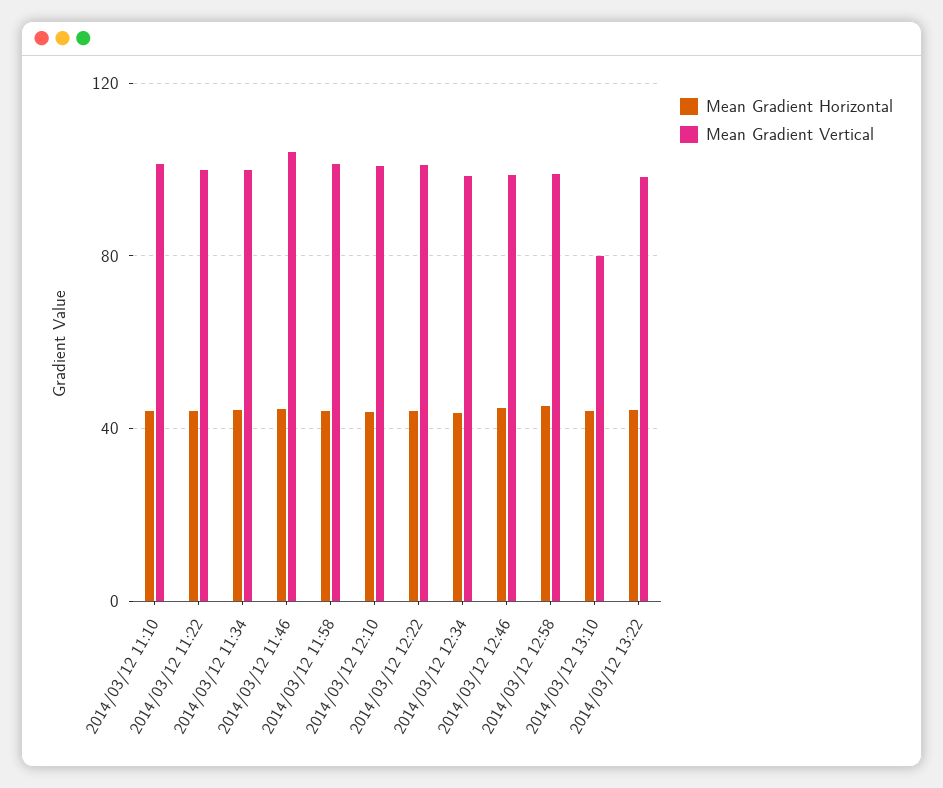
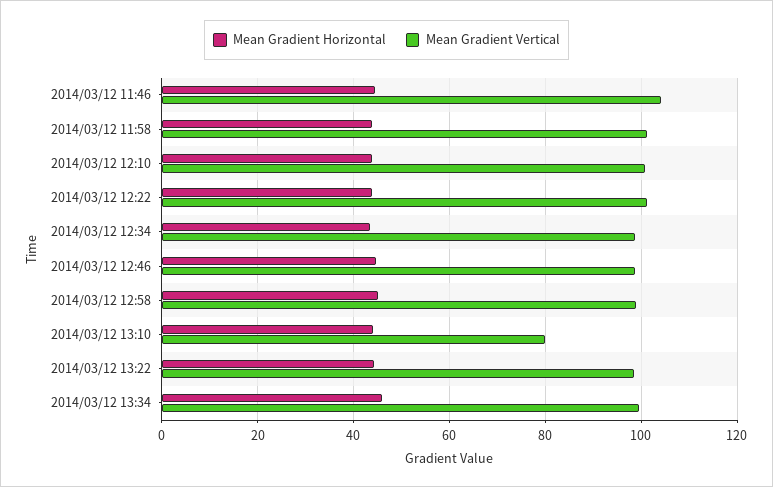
Mean Gradient Horizontal, 2014/03/12 11:10: 45 -> none
Mean Gradient Vertical, 2014/03/12 11:10: 100 -> none
Mean Gradient Horizontal, 2014/03/12 11:22: 45 -> none
Mean Gradient Vertical, 2014/03/12 11:22: 100 -> none
Mean Gradient Horizontal, 2014/03/12 11:34: 45 -> none
Mean Gradient Vertical, 2014/03/12 11:34: 100 -> none
Mean Gradient Horizontal, 2014/03/12 13:34: none -> 46
Mean Gradient Vertical, 2014/03/12 13:34: none -> 100

